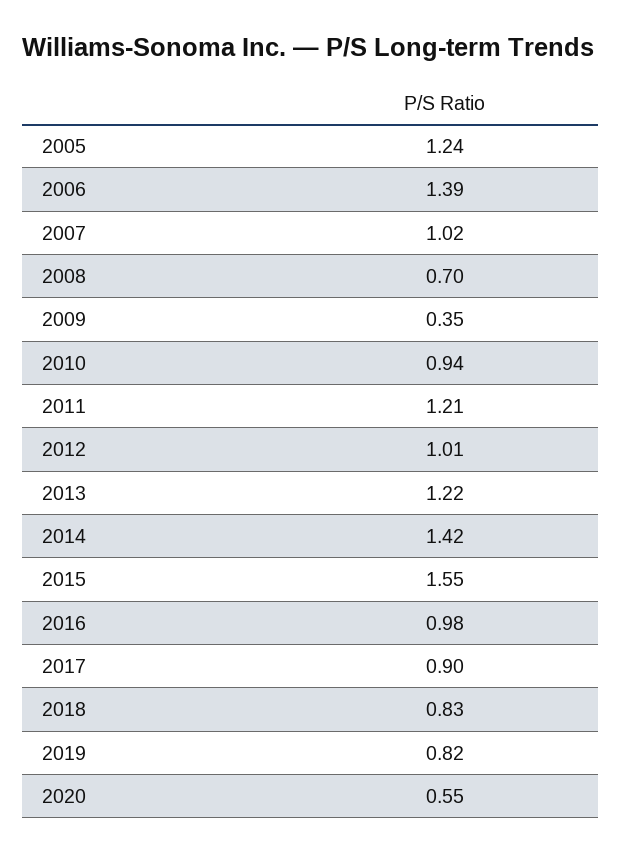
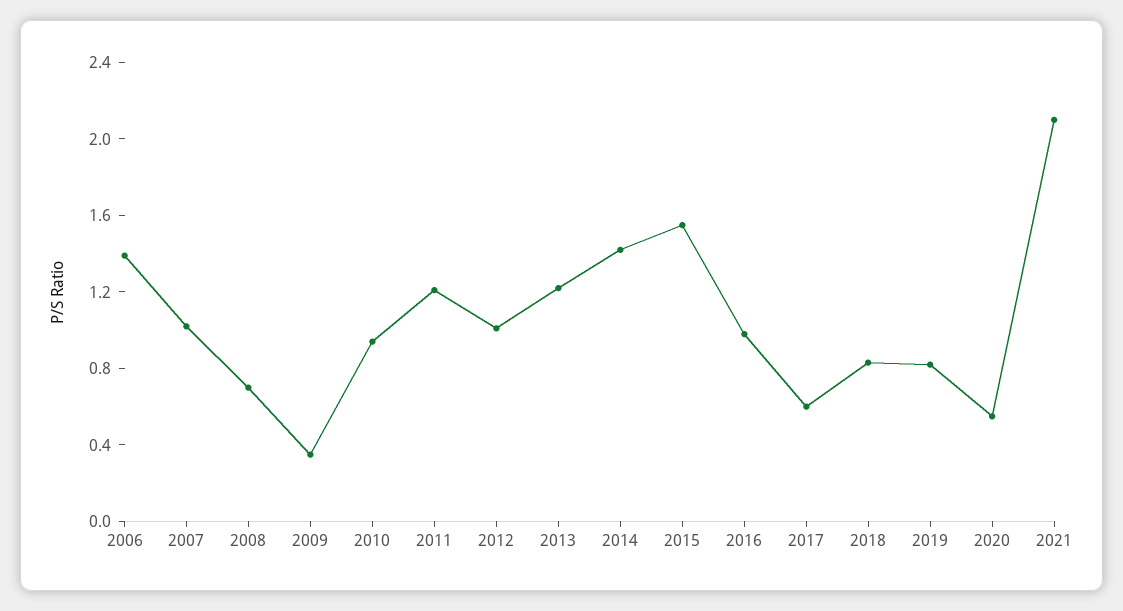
2005: 1.24 -> none
2017: 0.9 -> 0.6
2021: none -> 2.1

